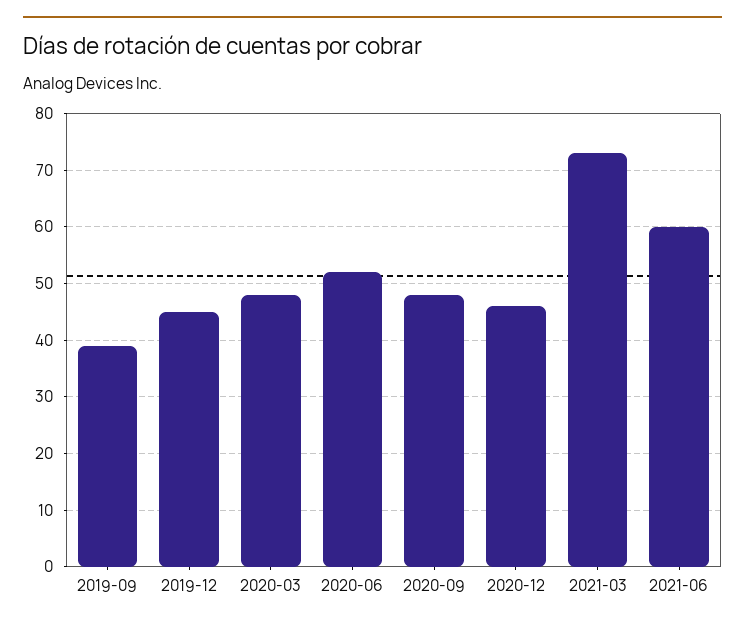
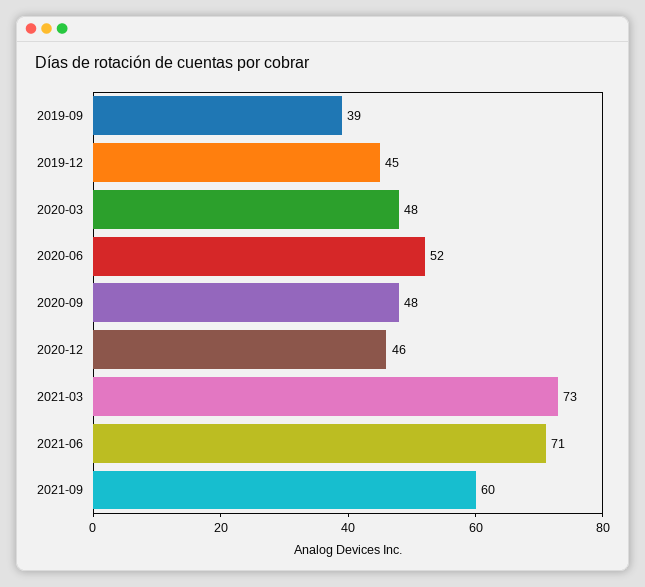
2021-06: 60 -> 71
2021-09: none -> 60

